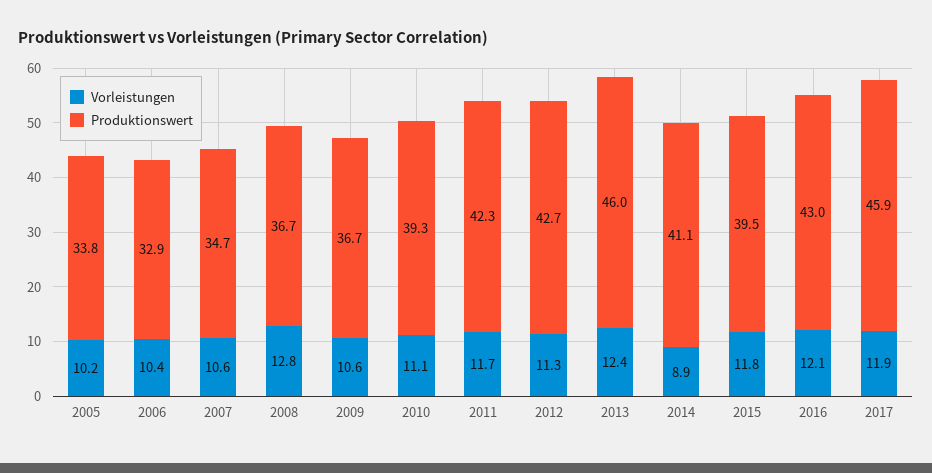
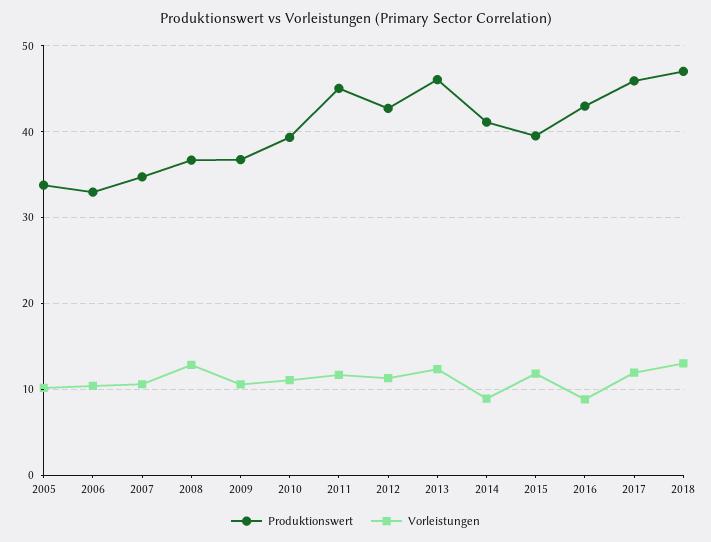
Produktionswert, 2011: 42.3 -> 45
Vorleistungen, 2016: 12.1 -> 9
Produktionswert, 2018: none -> 47
Vorleistungen, 2018: none -> 13

